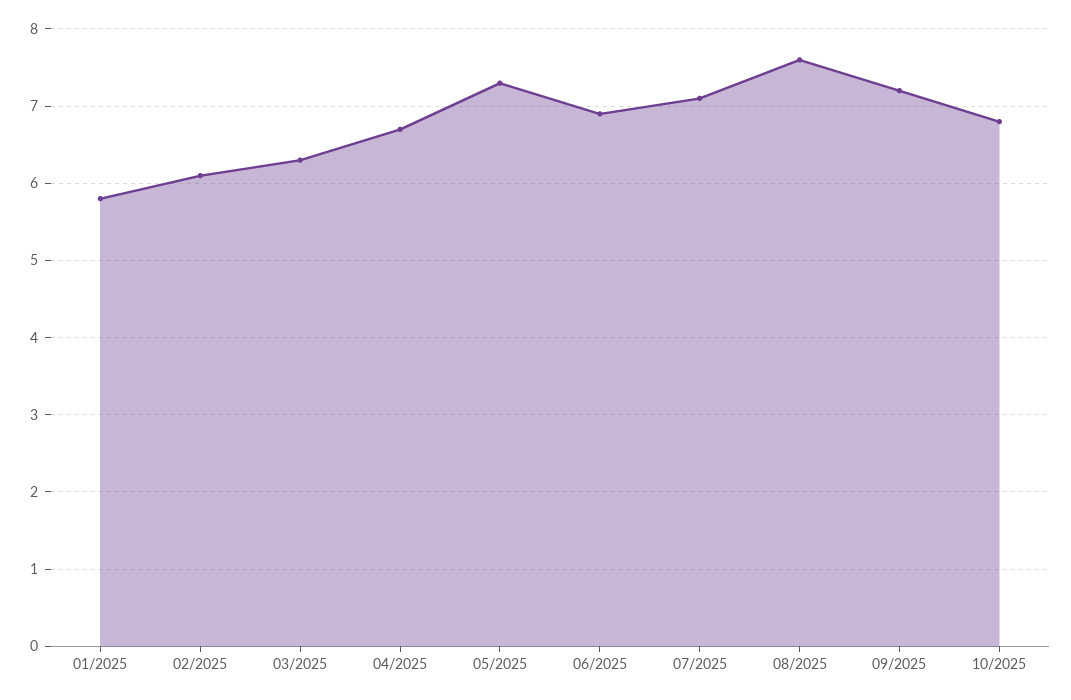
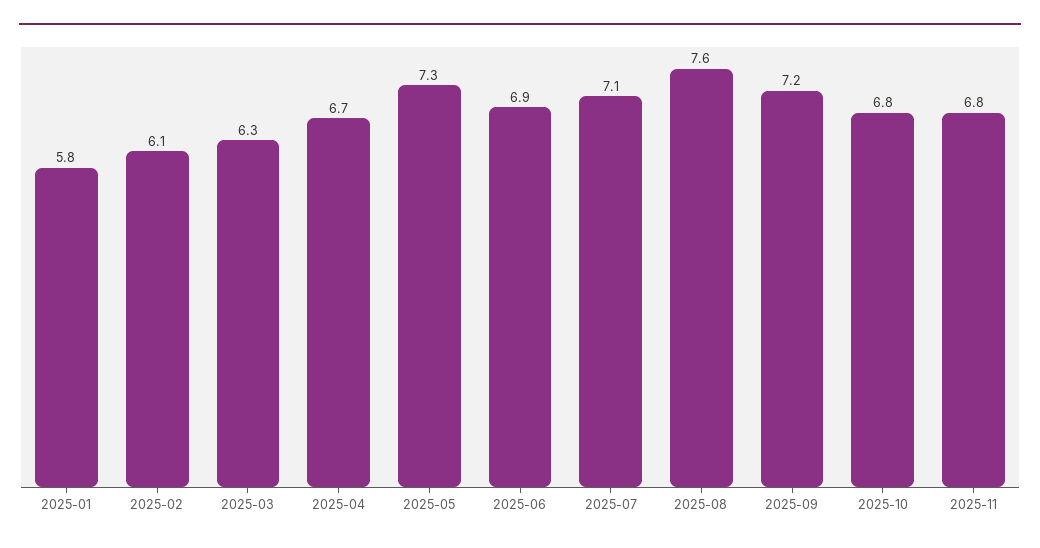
2025-11: none -> 6.8

